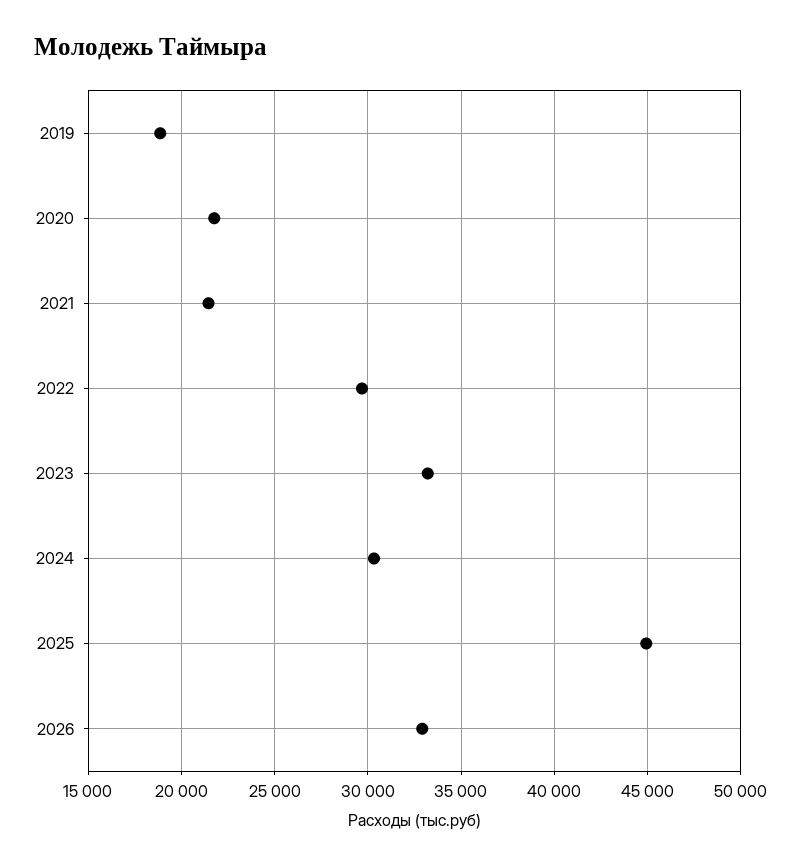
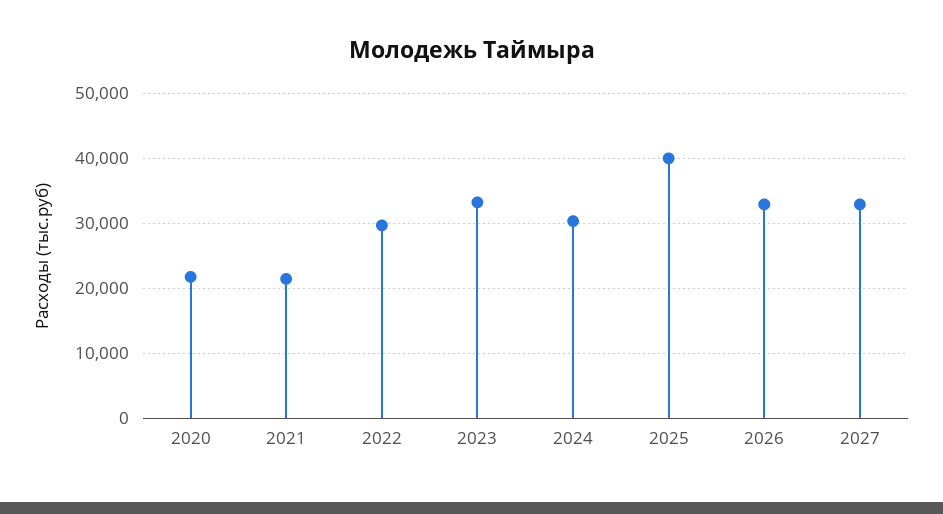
2019: 19000 -> none
2025: 45000 -> 40000
2027: none -> 33000

